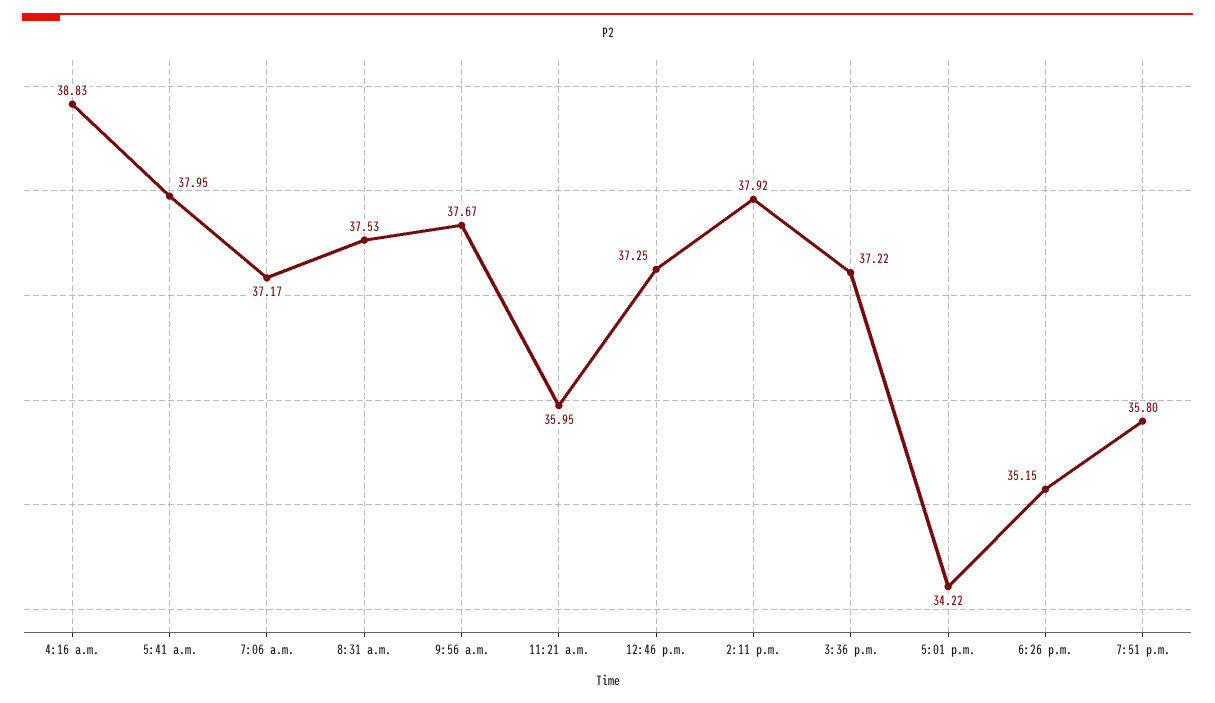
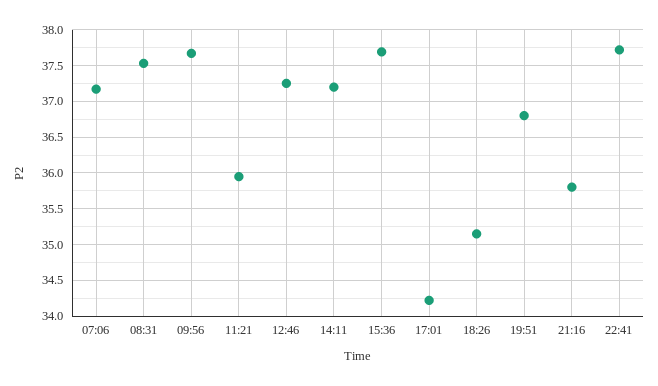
4:16 a.m.: 38.83 -> none
5:41 a.m.: 37.95 -> none
2:11 p.m.: 37.92 -> 37.2
3:36 p.m.: 37.22 -> 37.7
7:51 p.m.: 35.8 -> 36.8
21:16: none -> 35.8
22:41: none -> 37.7

